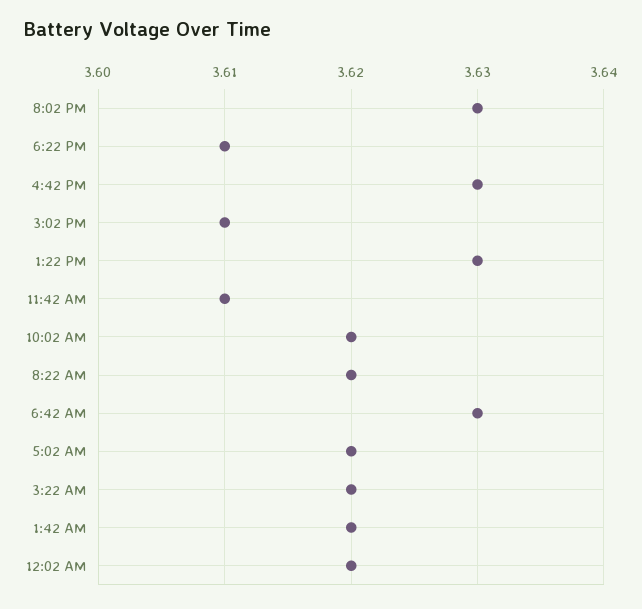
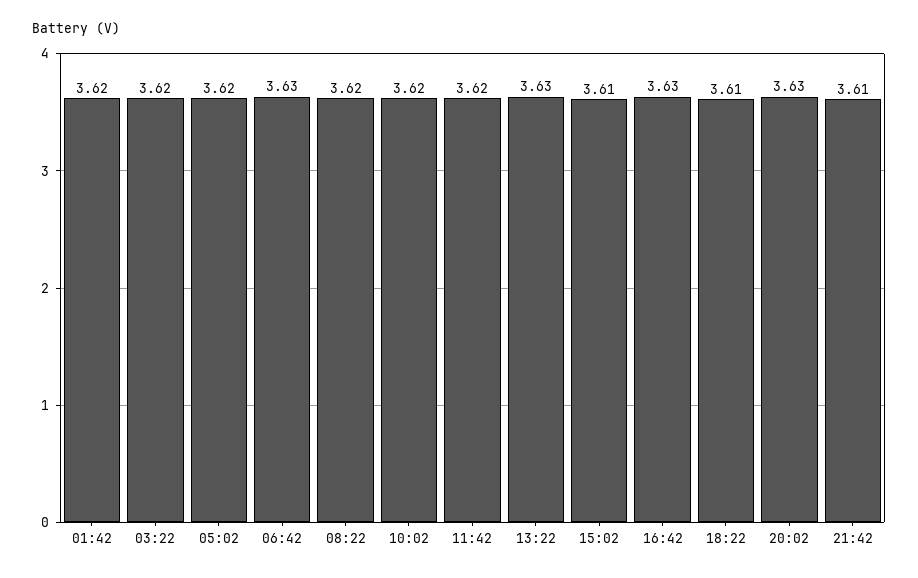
11:42 AM: 3.61 -> 3.62
12:02 AM: 3.62 -> none
21:42: none -> 3.61

